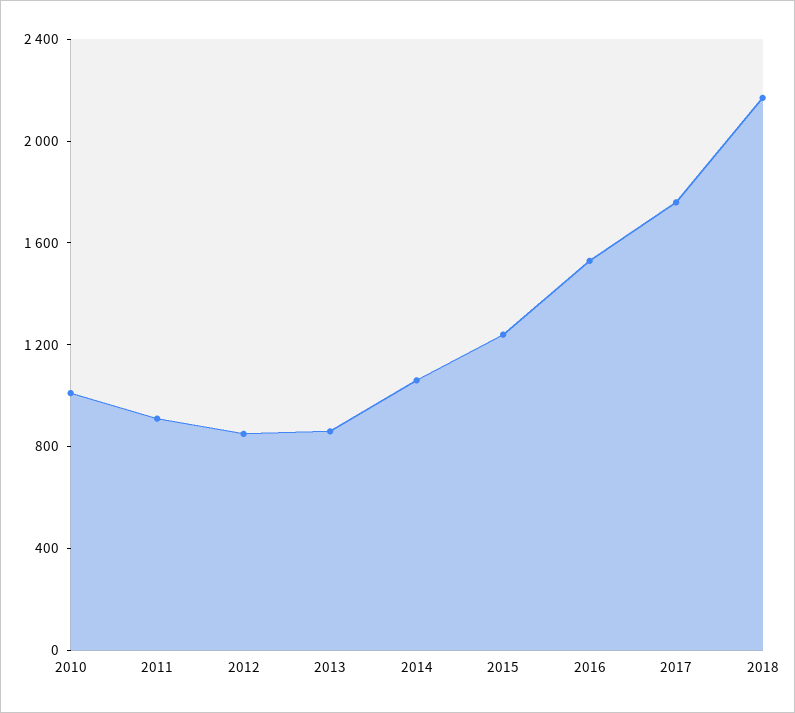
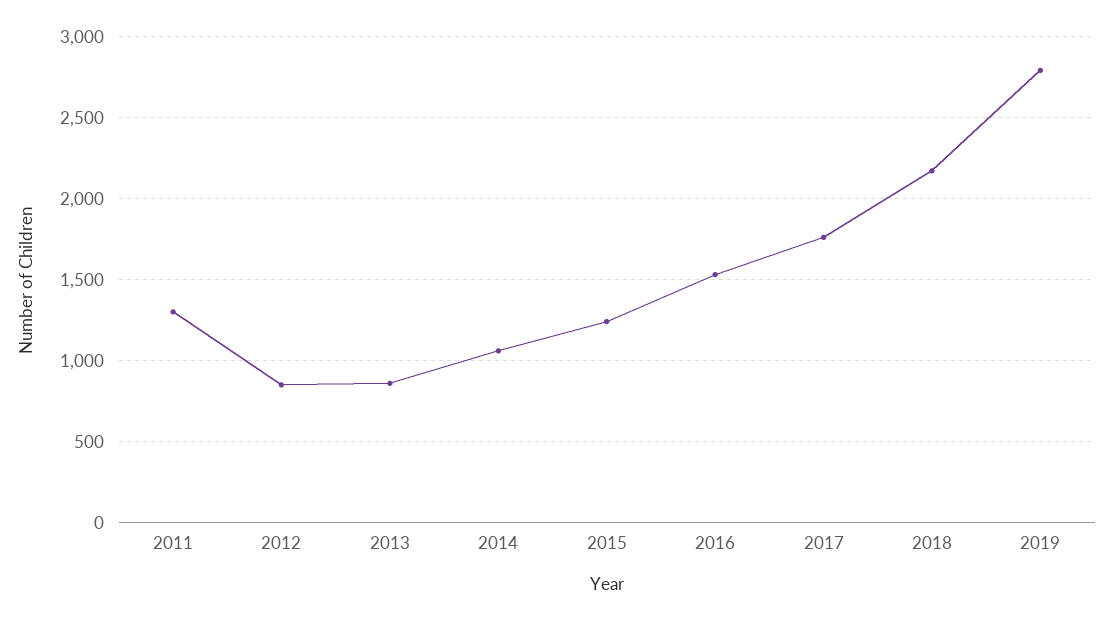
2010: 1000 -> none
2011: 900 -> 1300
2019: none -> 2800

